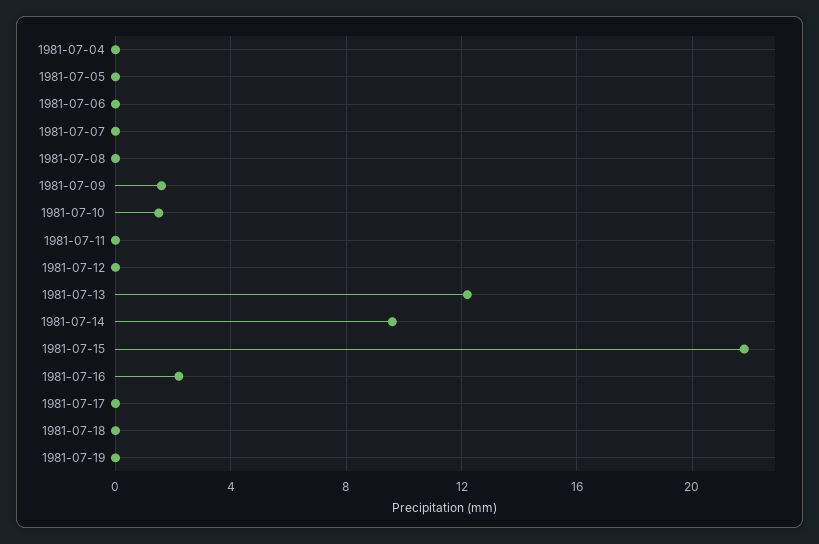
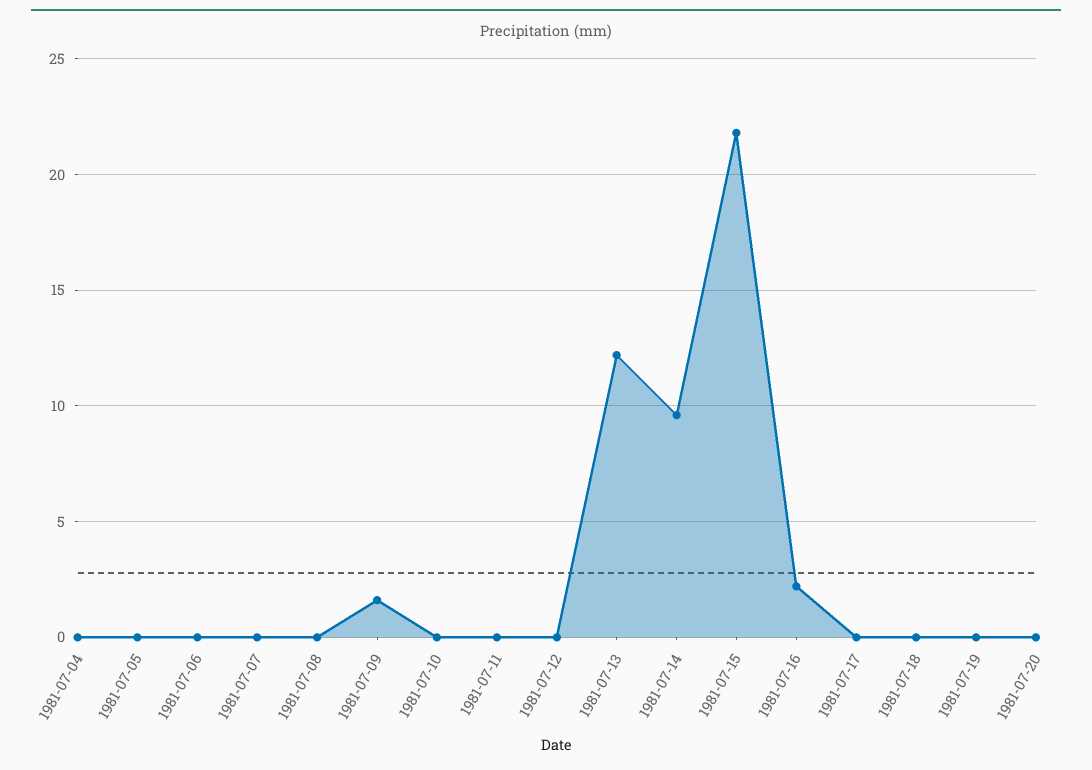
1981-07-10: 1.5 -> 0
1981-07-20: none -> 0

